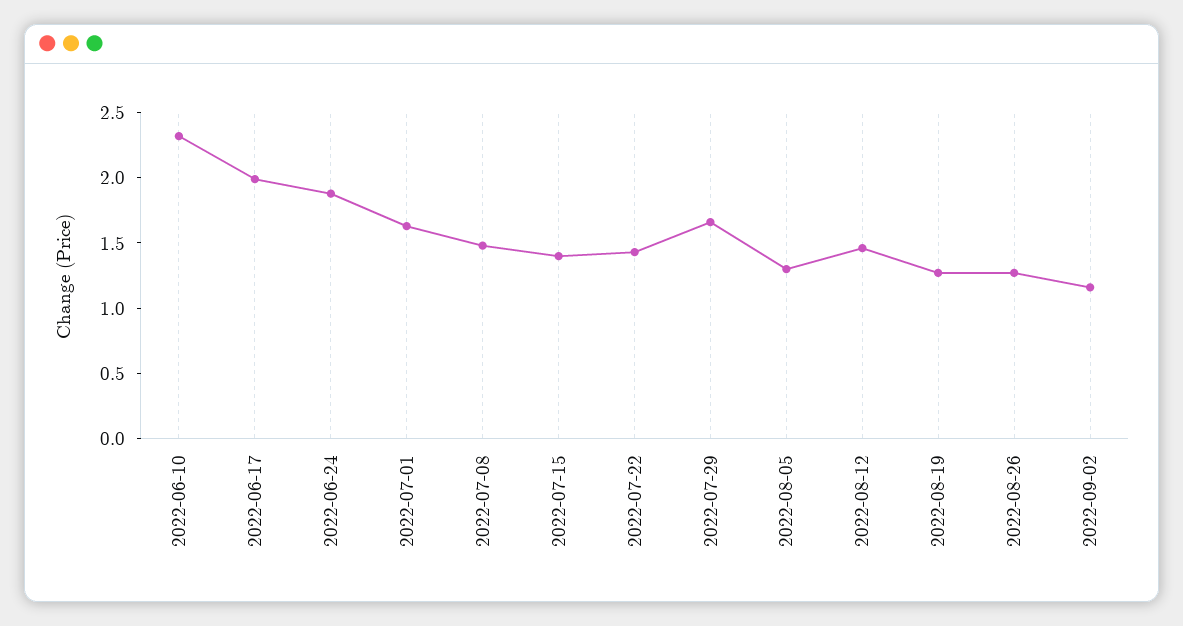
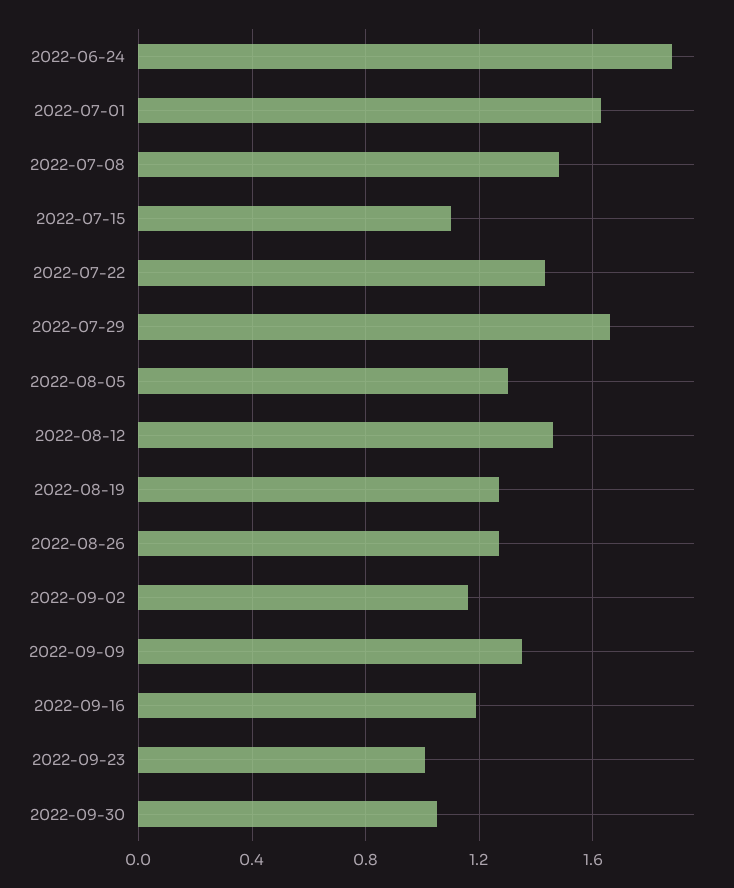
2022-06-10: 2.3 -> none
2022-06-17: 2 -> none
2022-07-15: 1.4 -> 1.1
2022-09-09: none -> 1.35
2022-09-16: none -> 1.2
2022-09-23: none -> 1
2022-09-30: none -> 1.05

